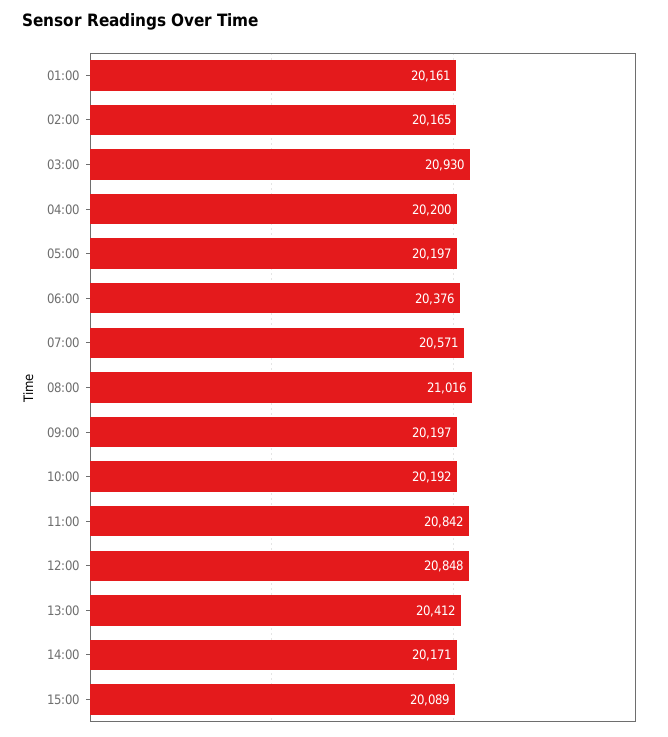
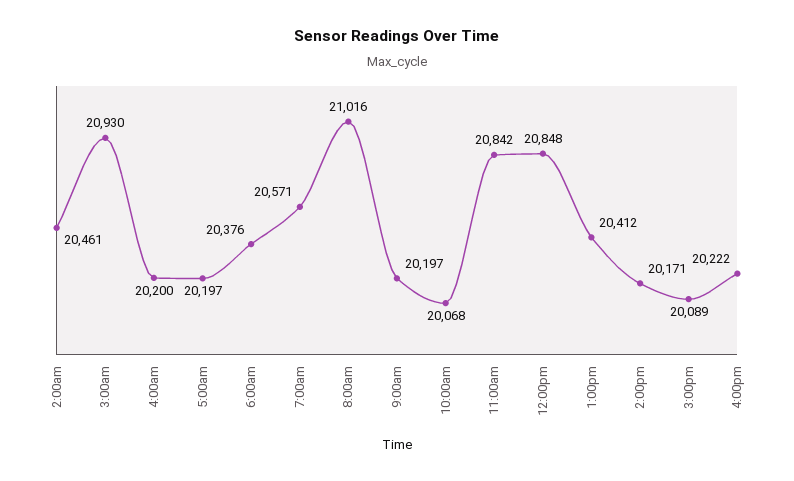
01:00: 20161 -> none
02:00: 20165 -> 20461
10:00: 20192 -> 20068
4:00pm: none -> 20222

